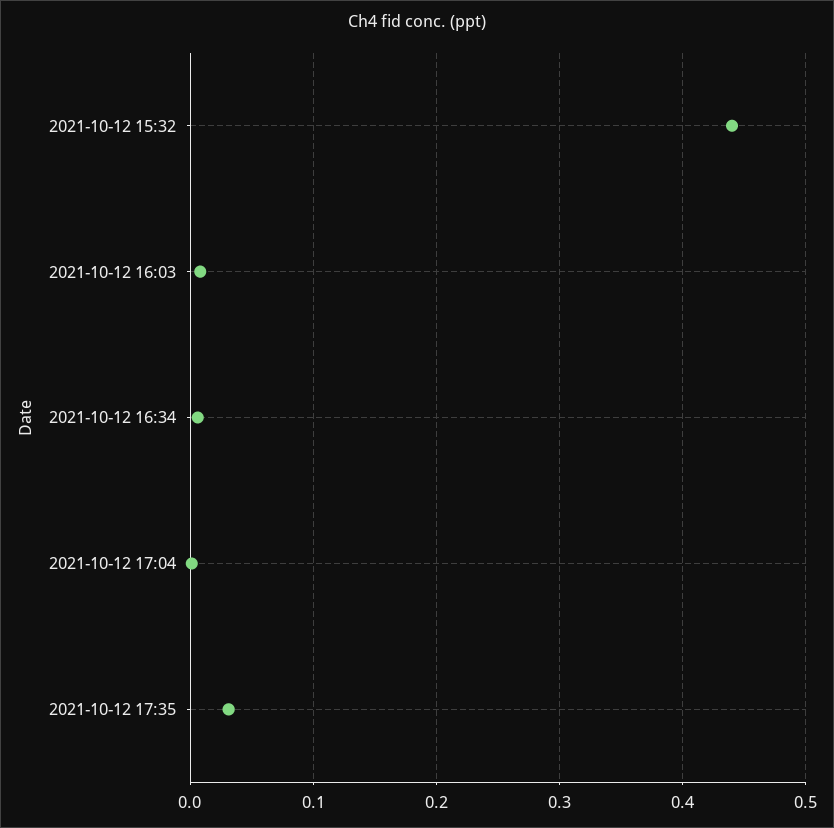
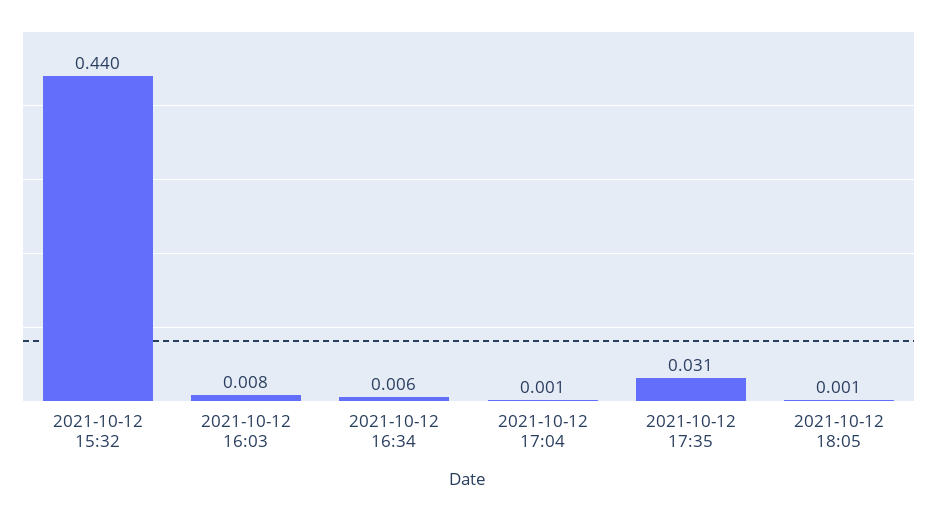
2021-10-12 18:05: none -> 0.001

